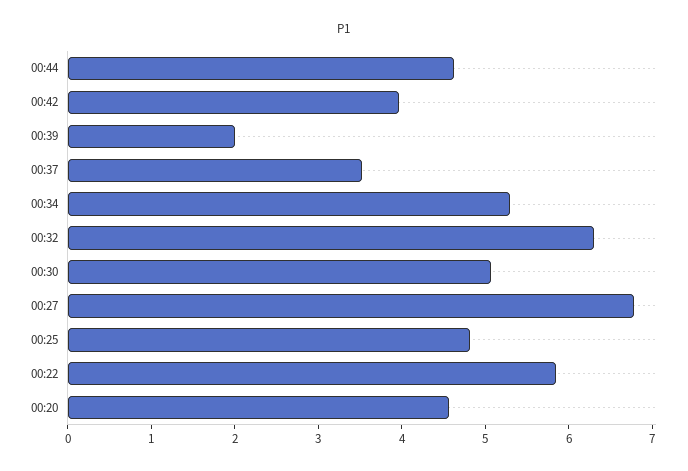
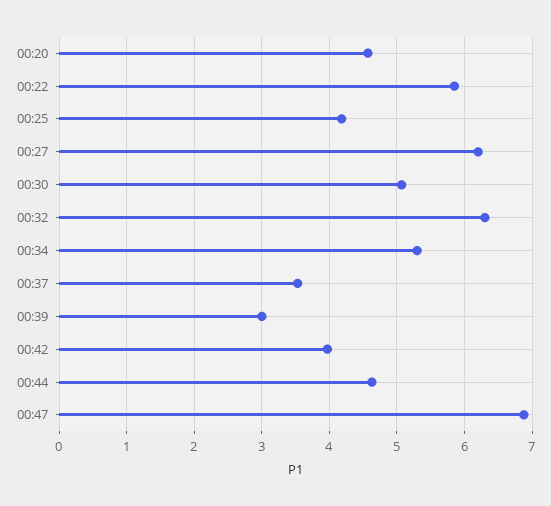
00:39: 2 -> 3
00:27: 6.8 -> 6.2
00:25: 4.8 -> 4.2
00:47: none -> 6.9

